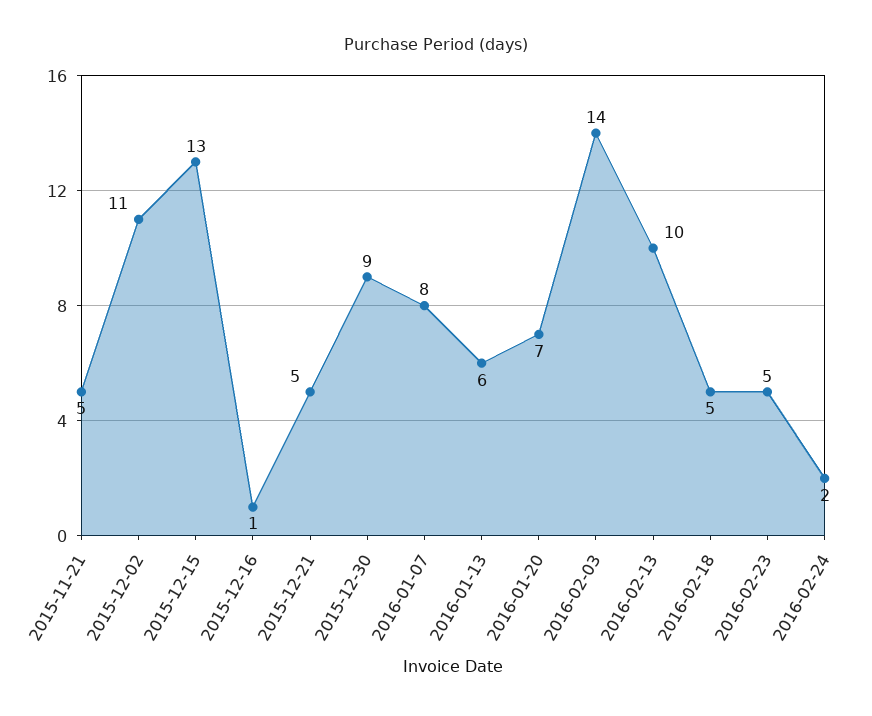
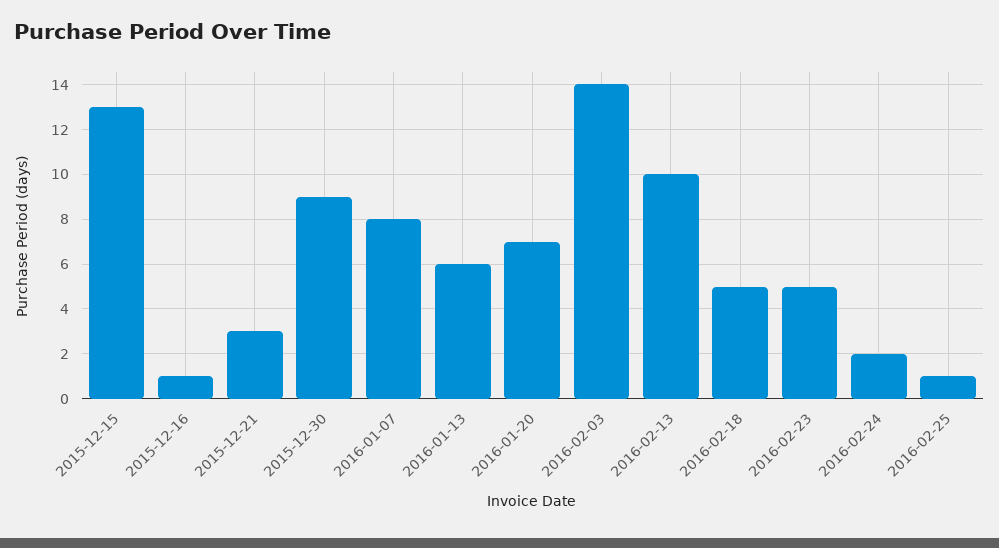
2015-11-21: 5 -> none
2015-12-02: 11 -> none
2015-12-21: 5 -> 3
2016-02-25: none -> 1

